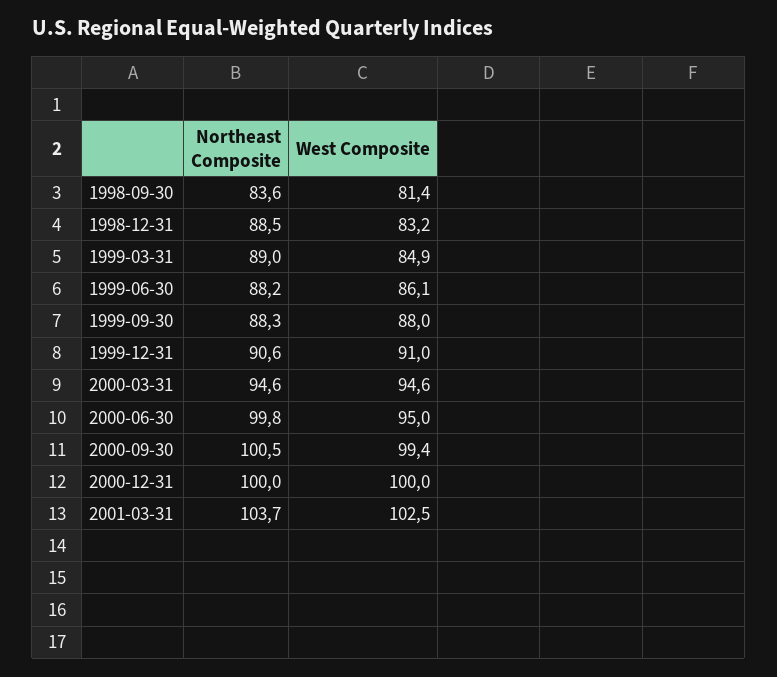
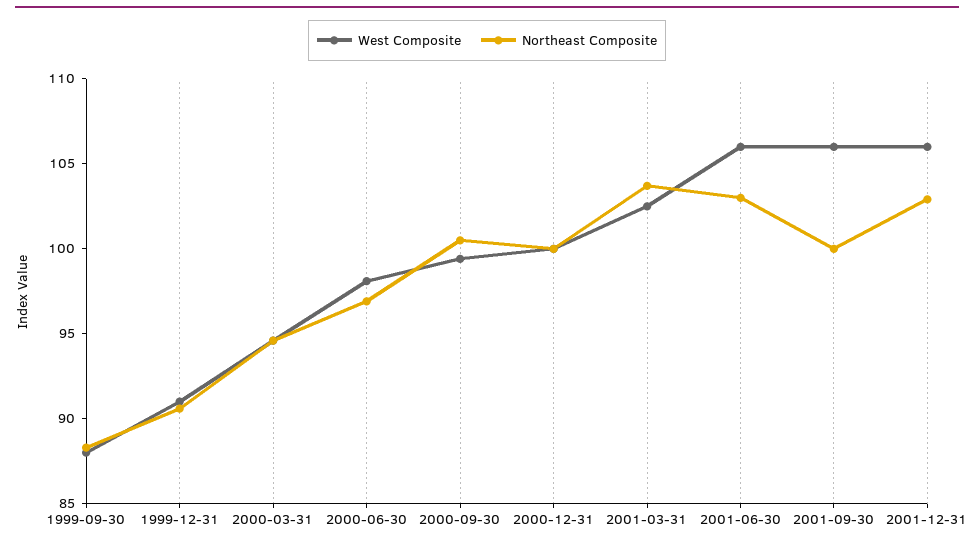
Northeast Composite, 1998-09-30: 83.6 -> none
West Composite, 1998-09-30: 81.4 -> none
Northeast Composite, 1998-12-31: 88.5 -> none
West Composite, 1998-12-31: 83.2 -> none
Northeast Composite, 1999-03-31: 89 -> none
West Composite, 1999-03-31: 84.9 -> none
Northeast Composite, 1999-06-30: 88.2 -> none
West Composite, 1999-06-30: 86.1 -> none
Northeast Composite, 2000-06-30: 99.8 -> 97
West Composite, 2000-06-30: 95 -> 98
West Composite, 2001-06-30: none -> 106
Northeast Composite, 2001-06-30: none -> 103
West Composite, 2001-09-30: none -> 106
Northeast Composite, 2001-09-30: none -> 100
West Composite, 2001-12-31: none -> 106
Northeast Composite, 2001-12-31: none -> 103

